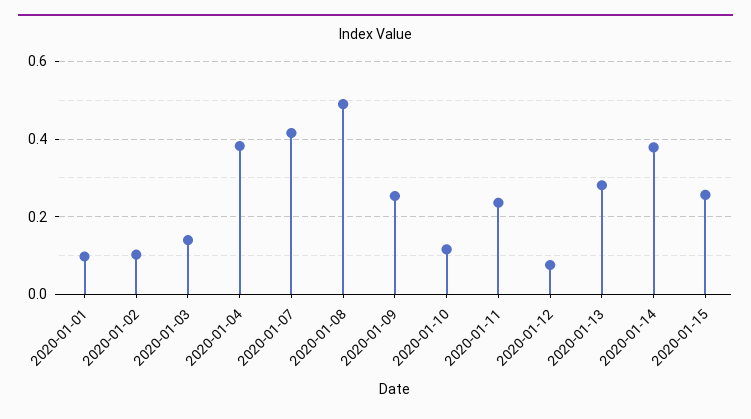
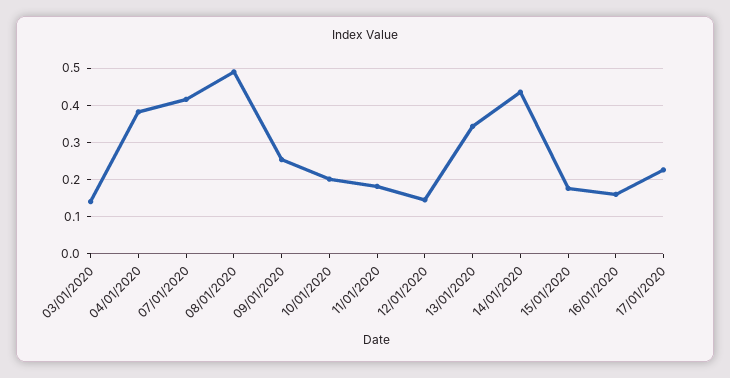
2020-01-01: 0.1 -> none
2020-01-02: 0.1 -> none
2020-01-10: 0.12 -> 0.2
2020-01-11: 0.24 -> 0.18
2020-01-12: 0.08 -> 0.14
2020-01-13: 0.28 -> 0.34
2020-01-14: 0.38 -> 0.44
2020-01-15: 0.26 -> 0.18
16/01/2020: none -> 0.16
17/01/2020: none -> 0.22

